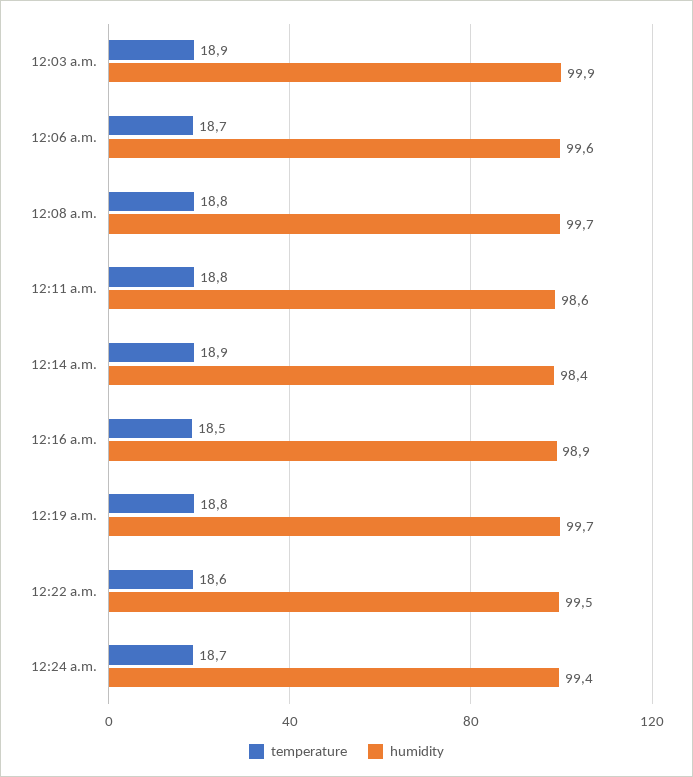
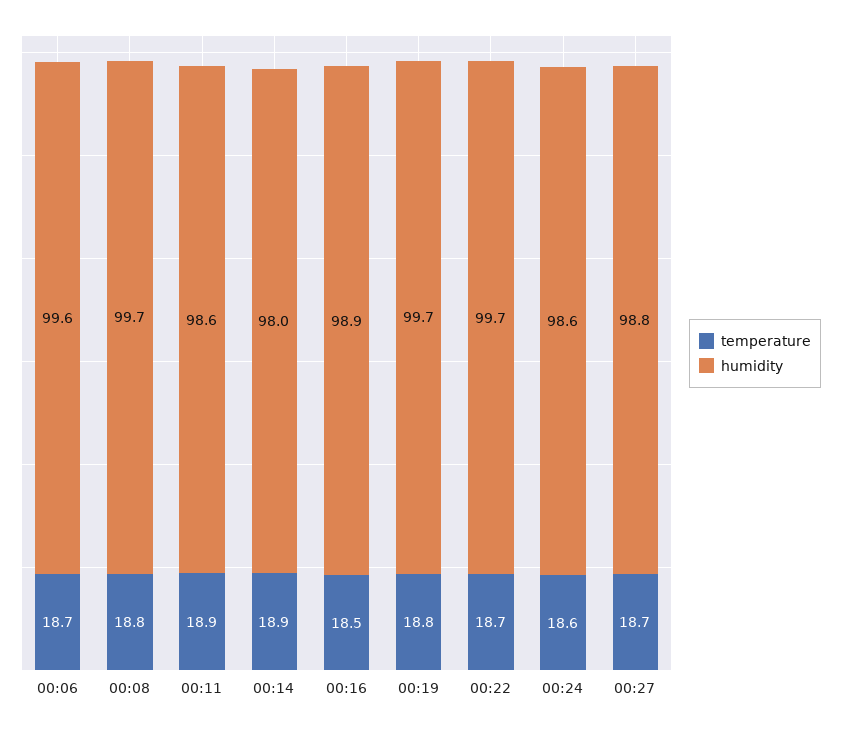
temperature, 12:03 a.m.: 18.9 -> none
humidity, 12:03 a.m.: 99.9 -> none
temperature, 12:11 a.m.: 18.8 -> 18.9
humidity, 12:14 a.m.: 98.4 -> 98
temperature, 12:22 a.m.: 18.6 -> 18.7
humidity, 12:22 a.m.: 99.5 -> 99.7
temperature, 12:24 a.m.: 18.7 -> 18.6
humidity, 12:24 a.m.: 99.4 -> 98.6
temperature, 00:27: none -> 18.7
humidity, 00:27: none -> 98.8

